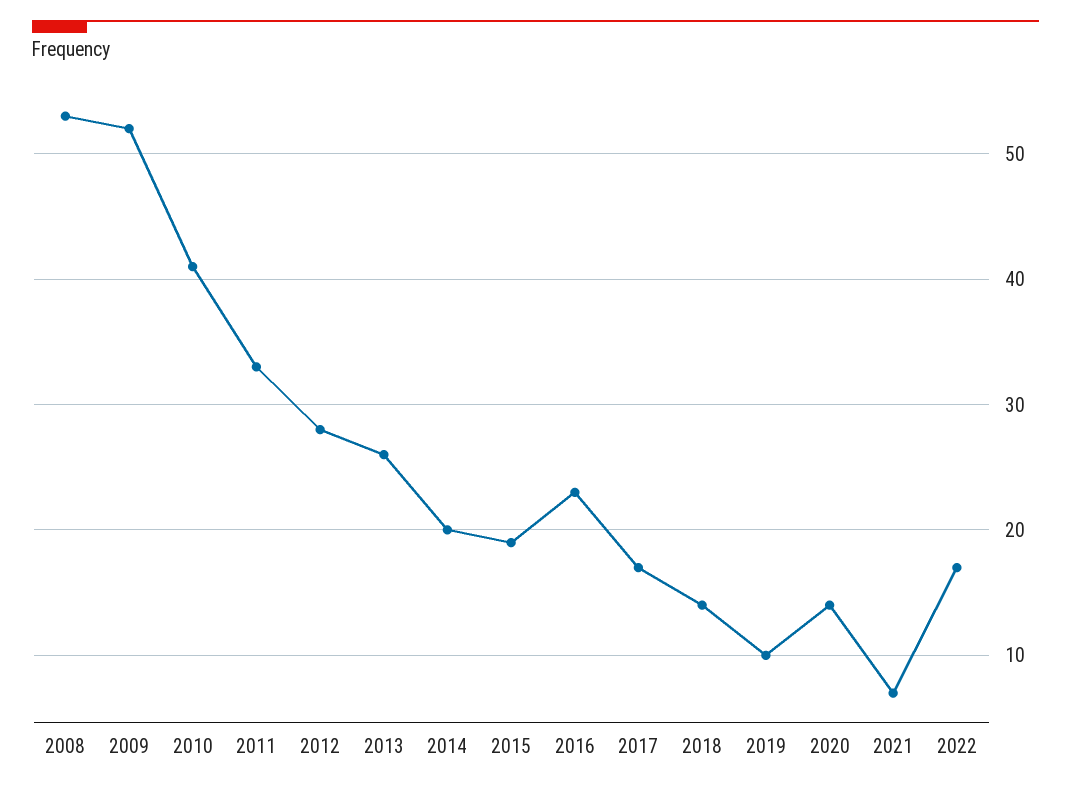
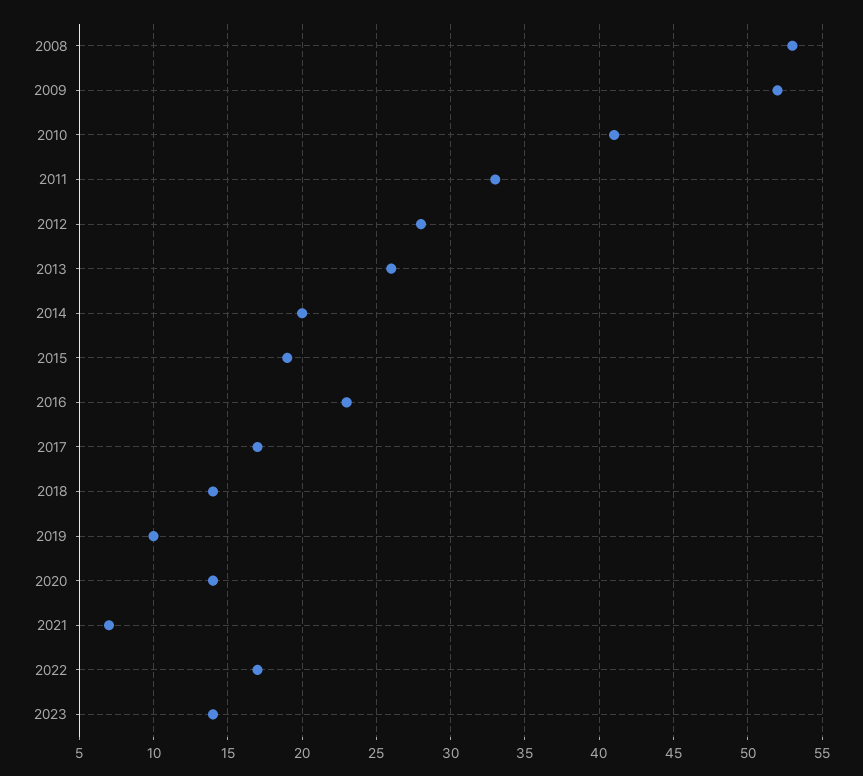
2023: none -> 14

